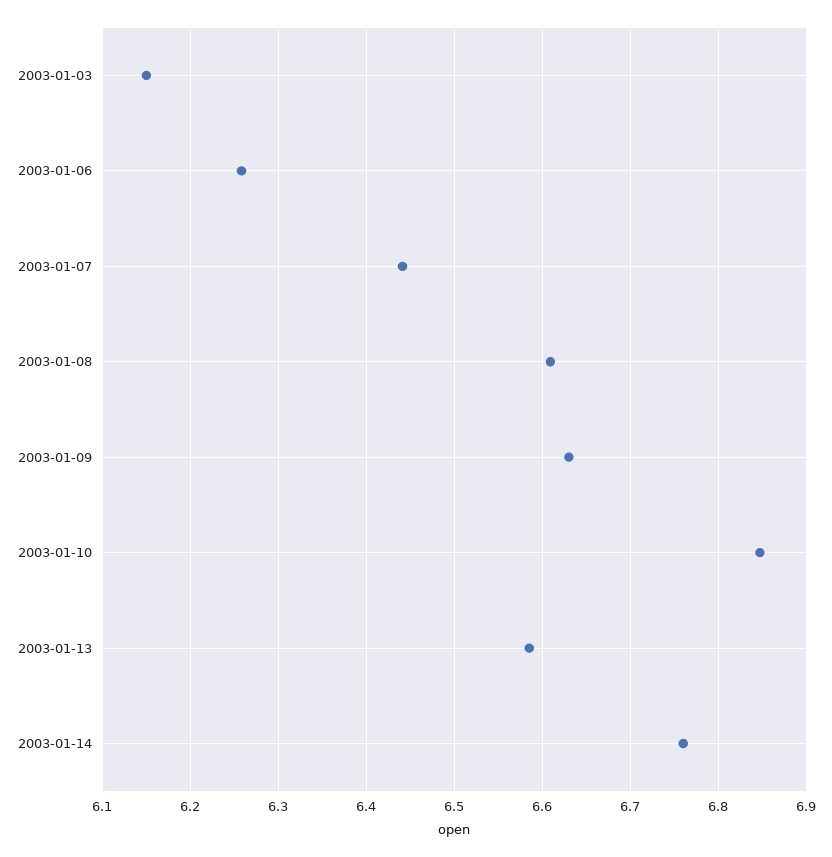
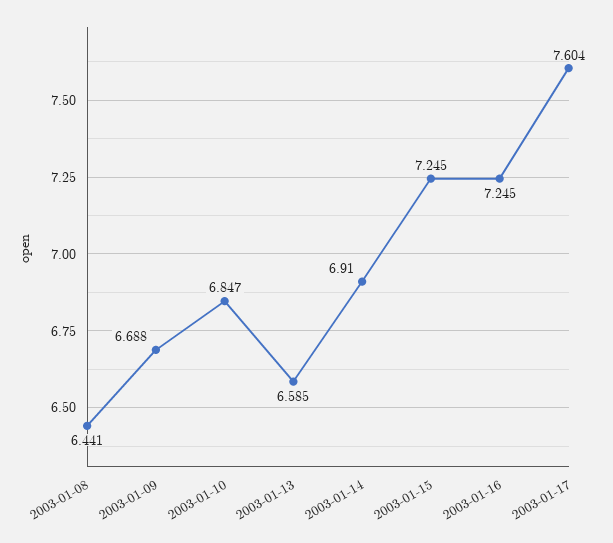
2003-01-03: 6.15 -> none
2003-01-06: 6.26 -> none
2003-01-07: 6.44 -> none
2003-01-08: 6.61 -> 6.441
2003-01-09: 6.63 -> 6.688
2003-01-14: 6.76 -> 6.91
2003-01-15: none -> 7.245
2003-01-16: none -> 7.245
2003-01-17: none -> 7.604

